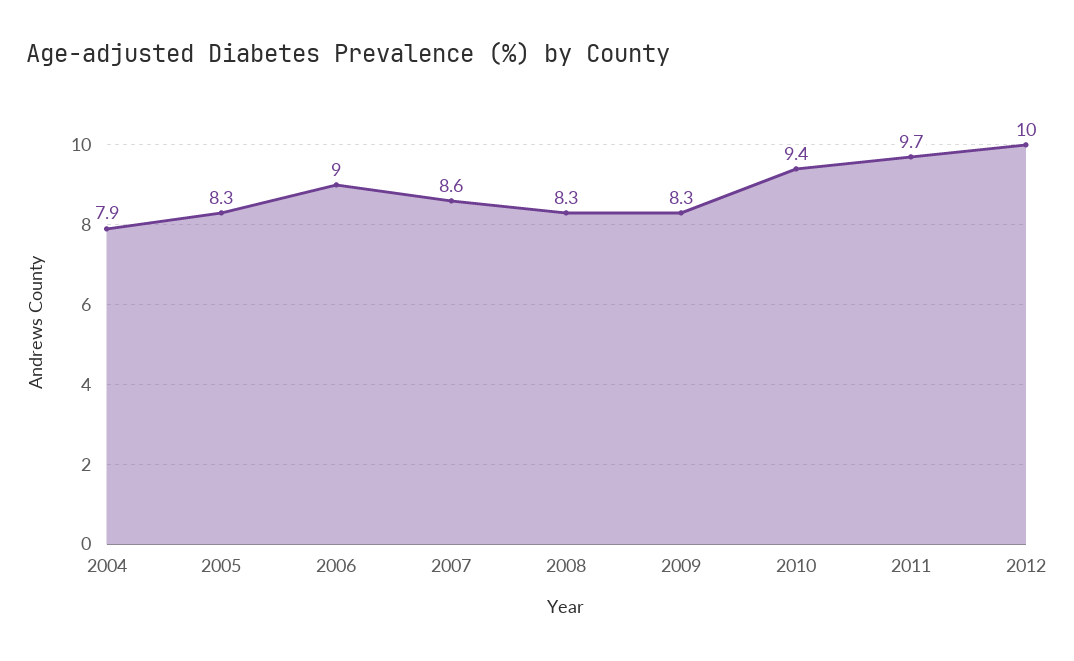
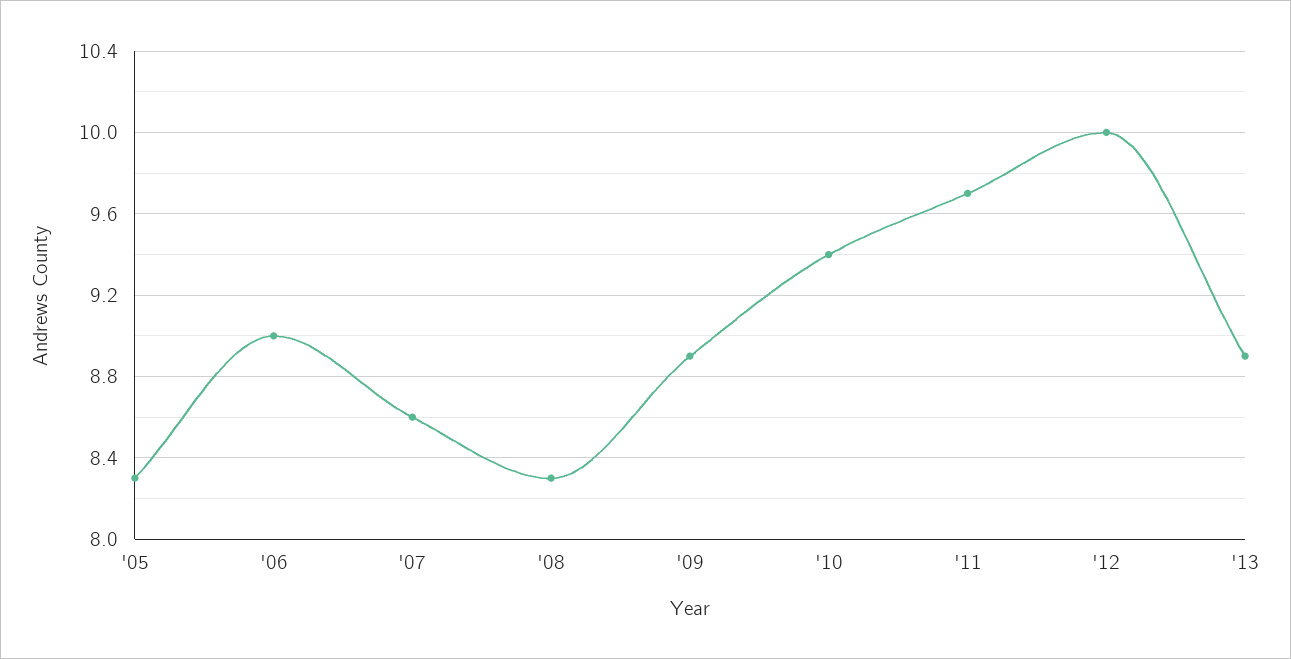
2004: 7.9 -> none
2009: 8.3 -> 8.9
'13: none -> 8.9

